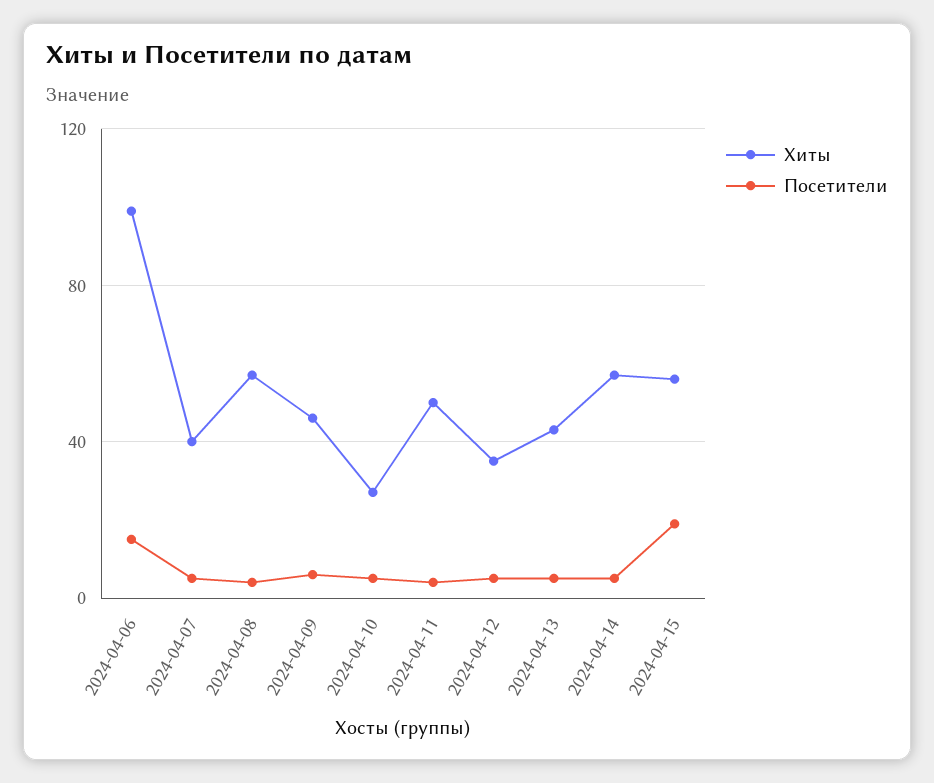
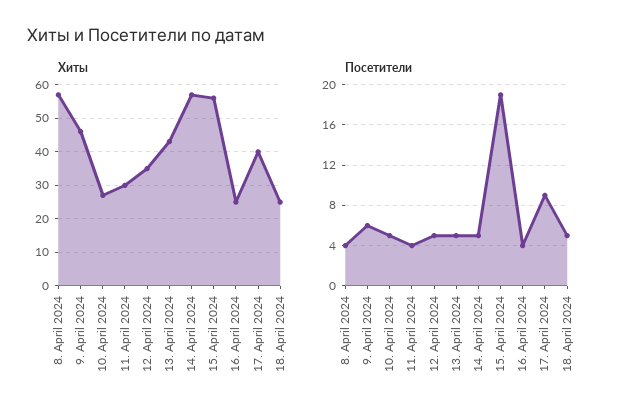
Хиты, 2024-04-06: 100 -> none
Посетители, 2024-04-06: 15 -> none
Хиты, 2024-04-07: 40 -> none
Посетители, 2024-04-07: 5 -> none
Хиты, 2024-04-11: 50 -> 30
Хиты, 16. April 2024: none -> 25
Хиты, 17. April 2024: none -> 40
Хиты, 18. April 2024: none -> 25
Посетители, 16. April 2024: none -> 4
Посетители, 17. April 2024: none -> 9
Посетители, 18. April 2024: none -> 5

